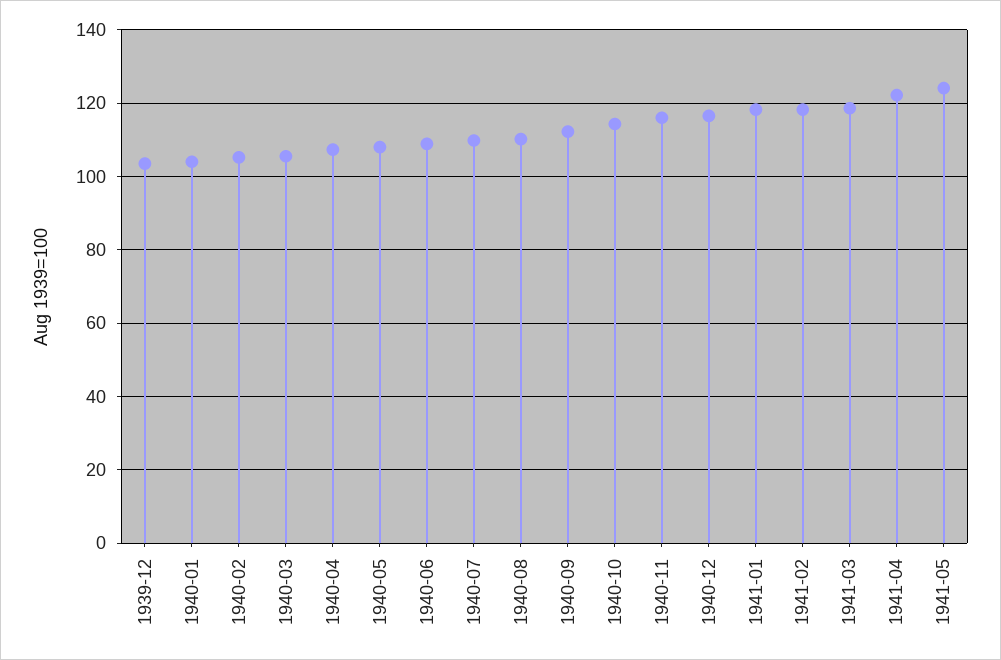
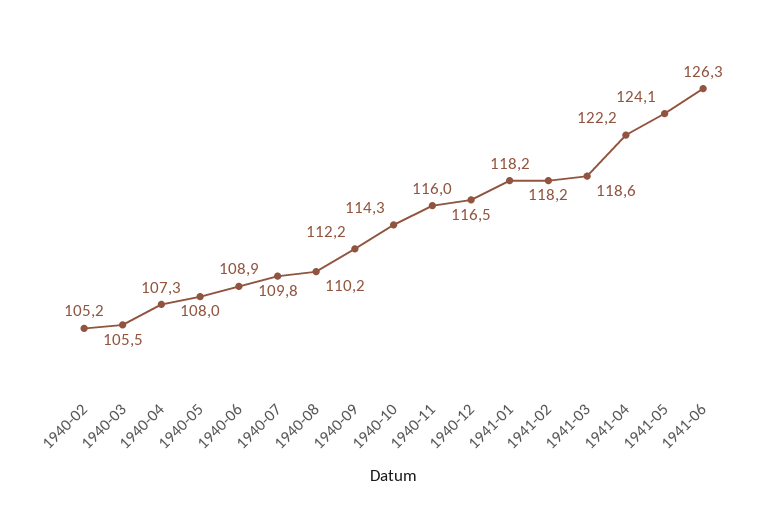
1939-12: 104 -> none
1940-01: 104 -> none
1941-06: none -> 126.3

